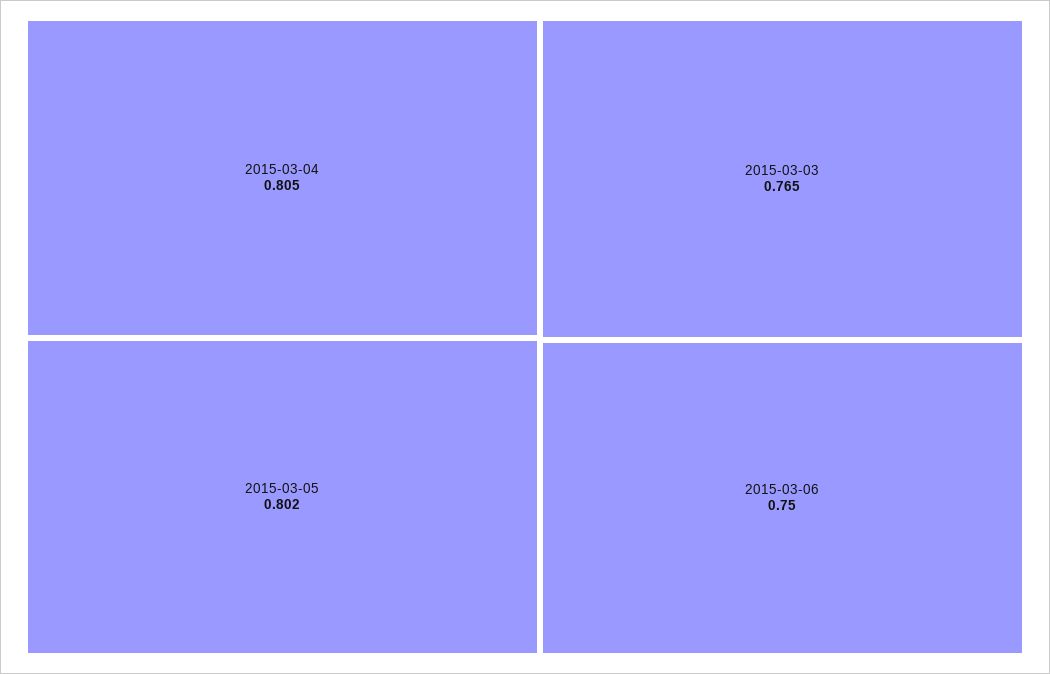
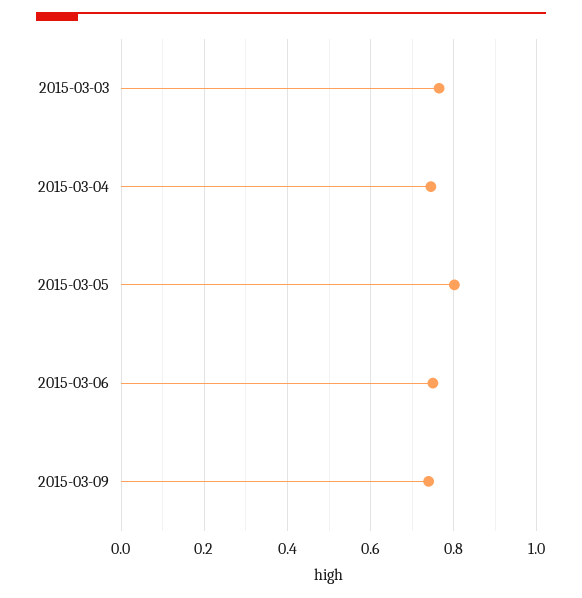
2015-03-04: 0.805 -> 0.74
2015-03-09: none -> 0.74

